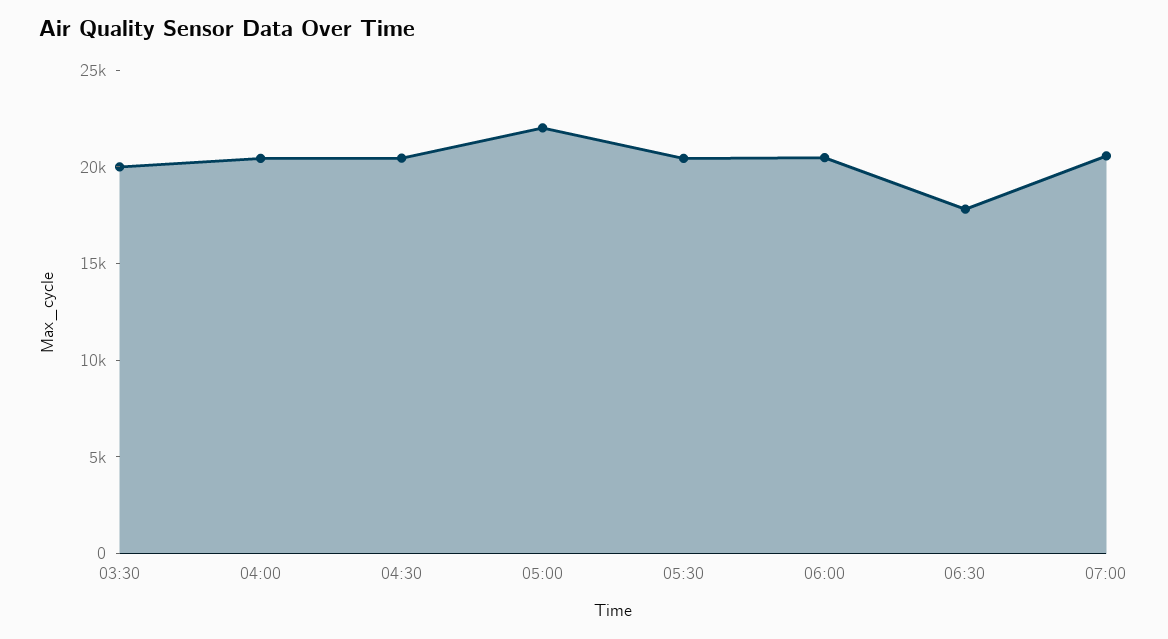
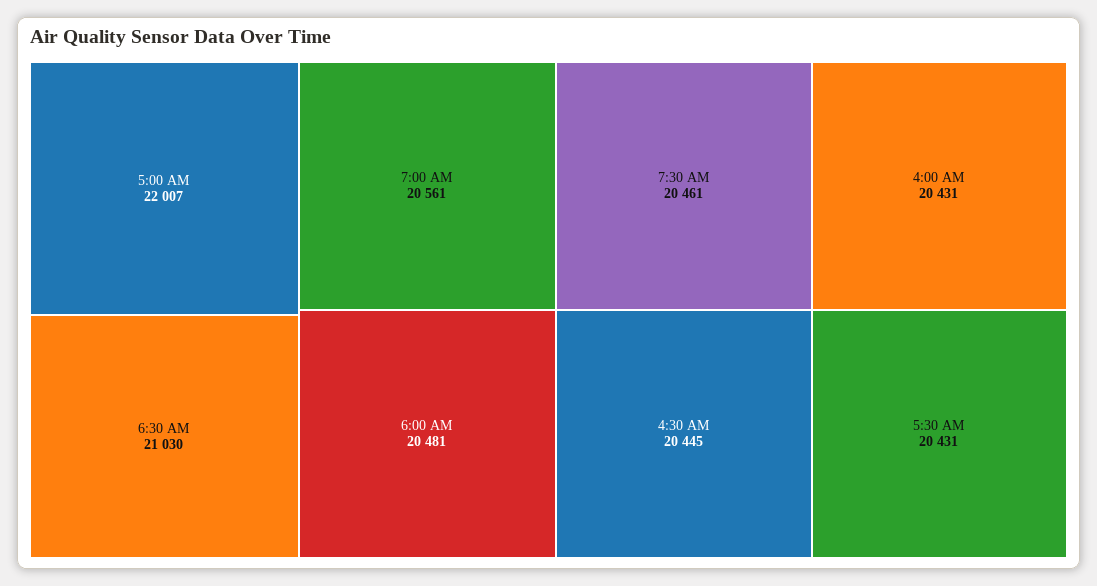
03:30: 20000 -> none
06:30: 18000 -> 21030
7:30 AM: none -> 20461

